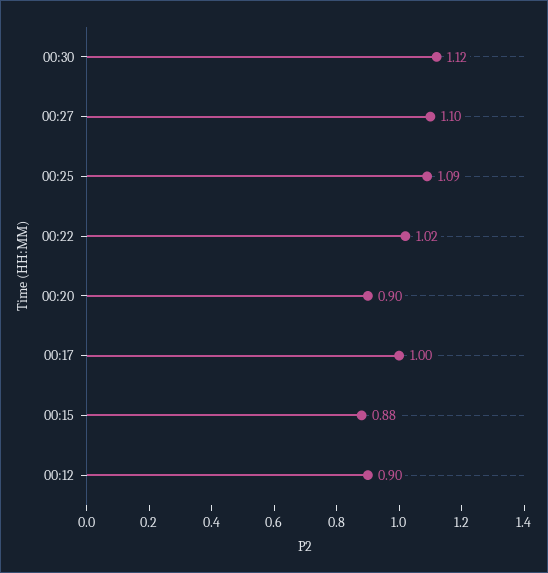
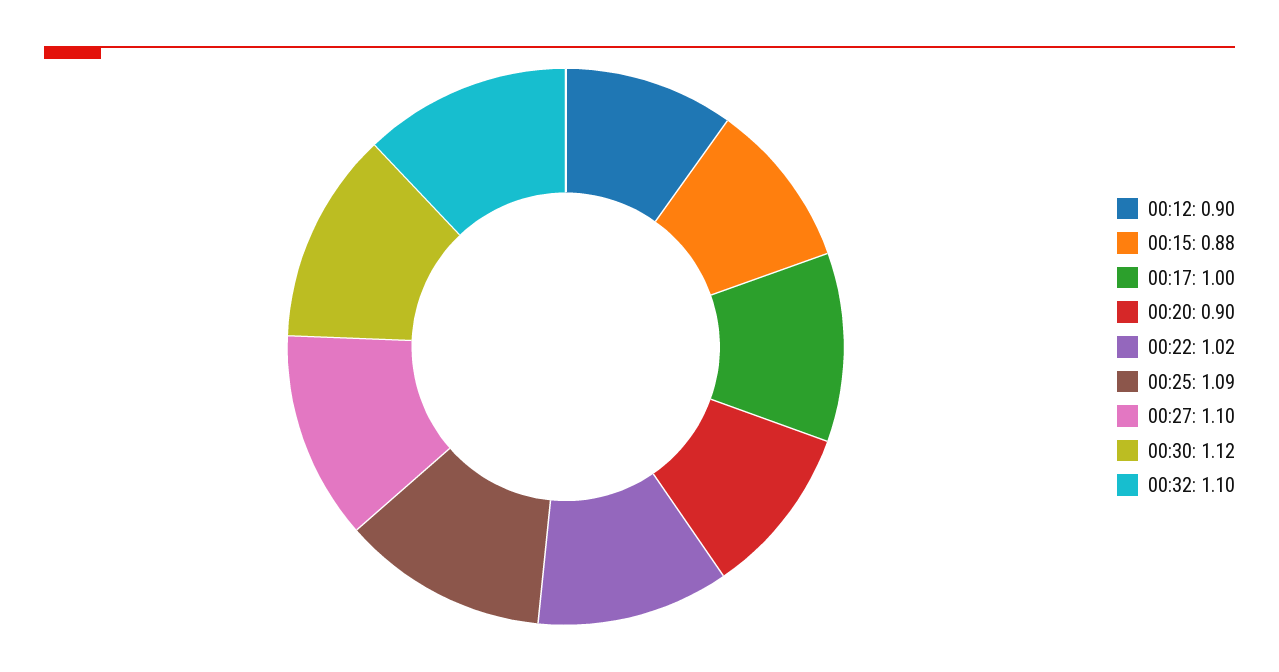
00:32: none -> 1.1

